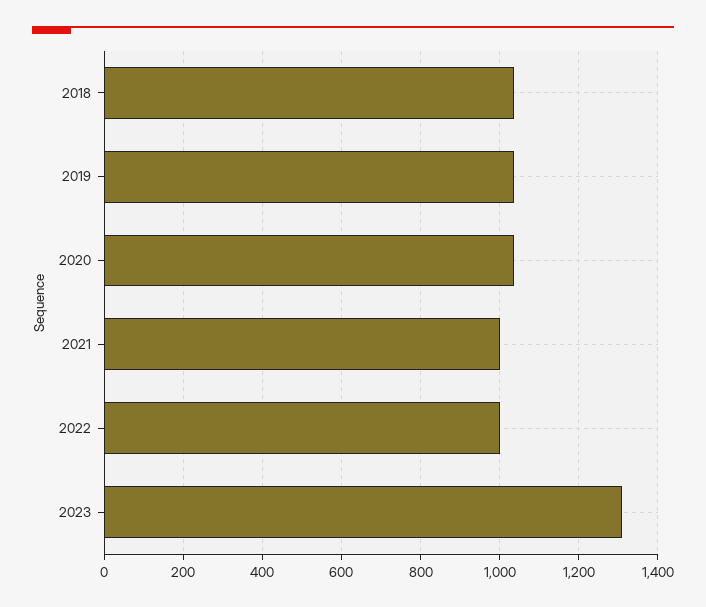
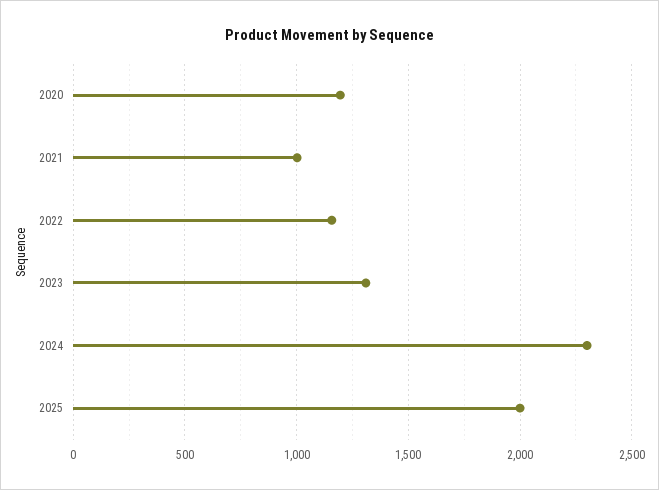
2018: 1040 -> none
2019: 1040 -> none
2020: 1040 -> 1200
2022: 1000 -> 1150
2024: none -> 2300
2025: none -> 2000

